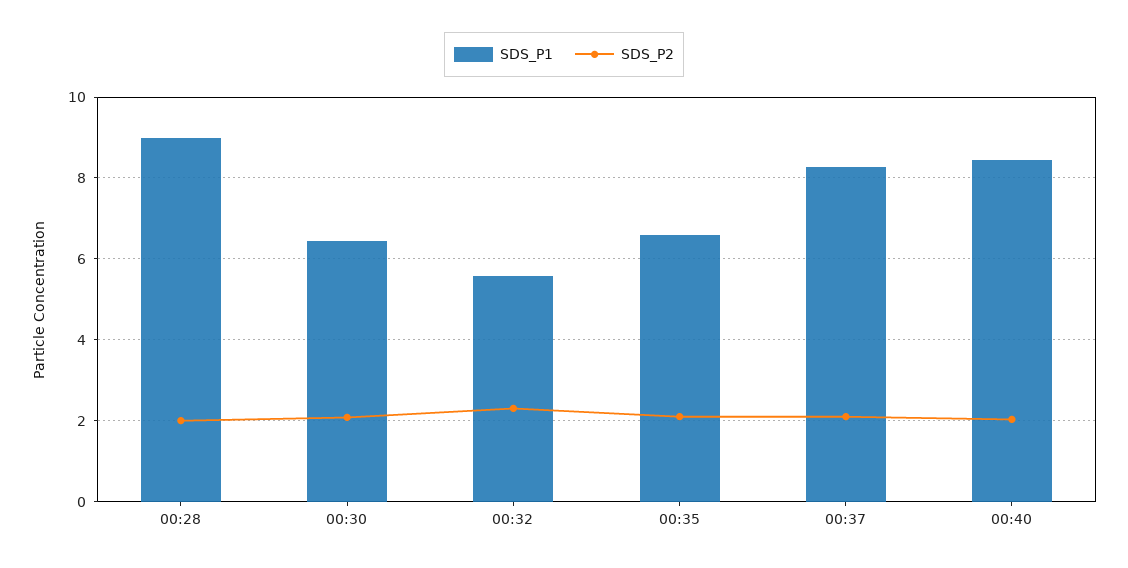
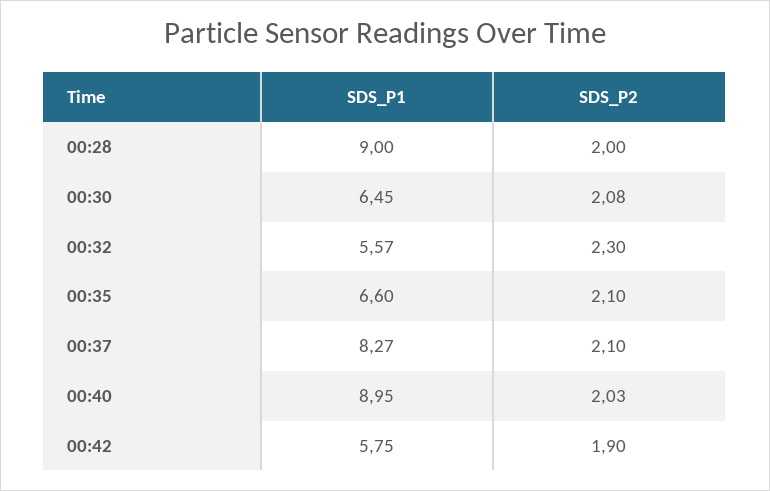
SDS_P1, 00:40: 8.4 -> 8.95
SDS_P1, 00:42: none -> 5.75
SDS_P2, 00:42: none -> 1.9

